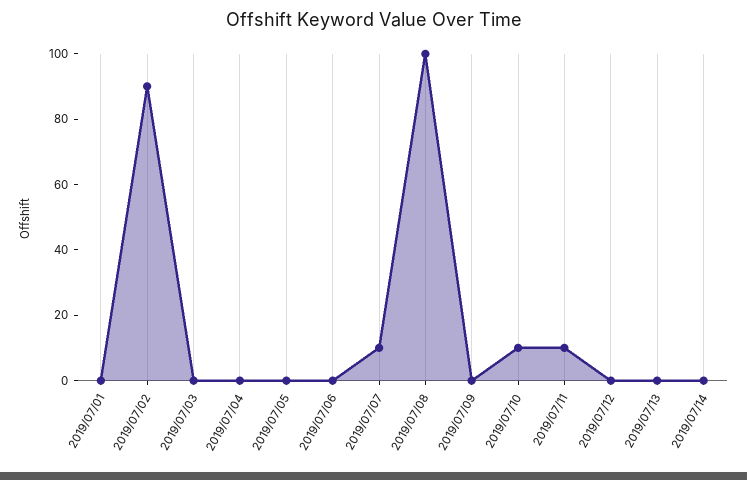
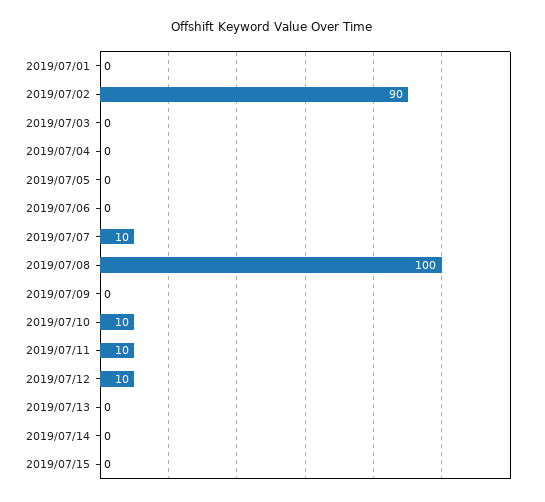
2019/07/12: 0 -> 10
2019/07/15: none -> 0

